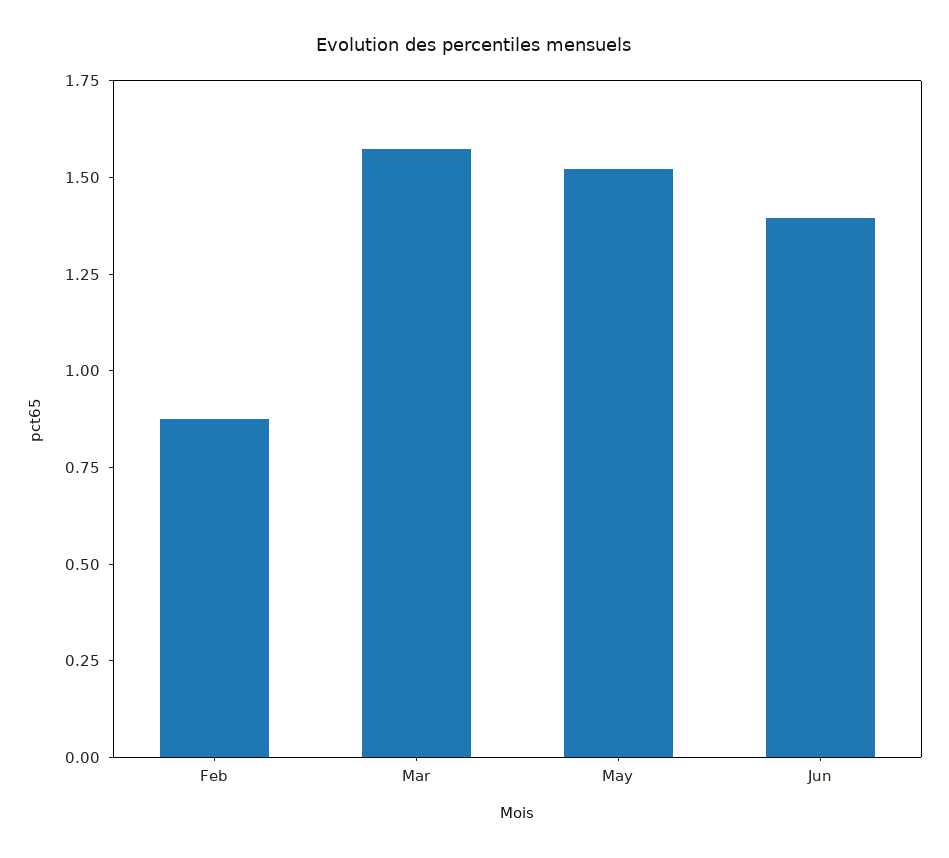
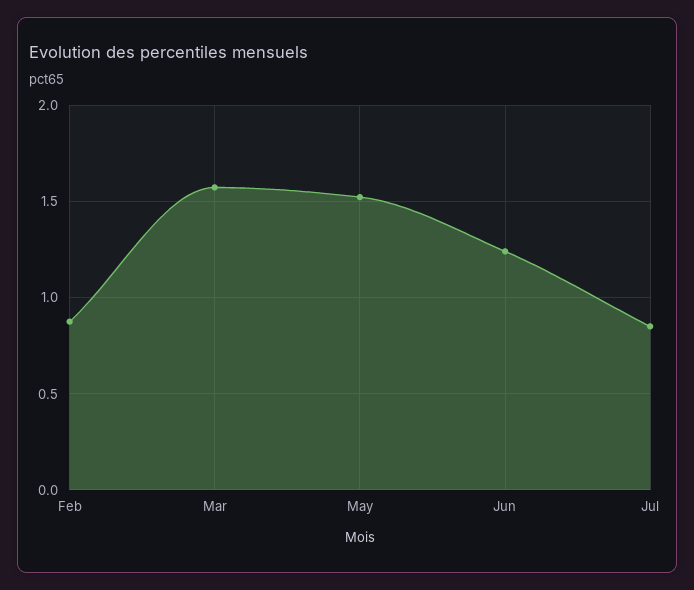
Jun: 1.4 -> 1.25
Jul: none -> 0.85

